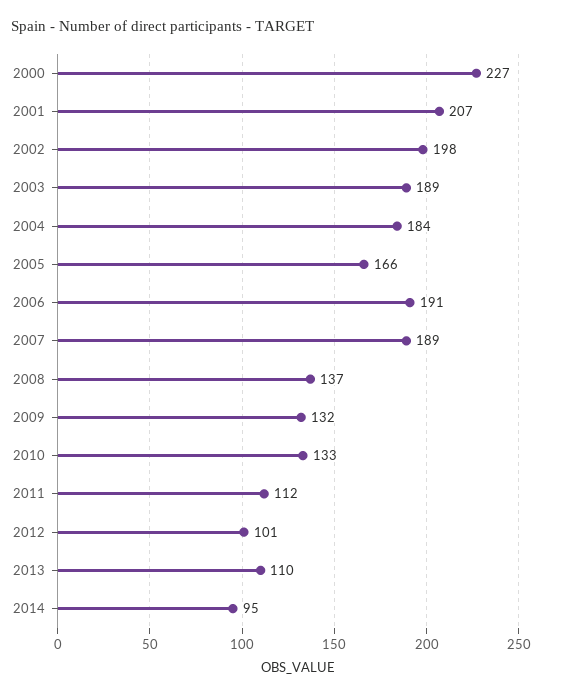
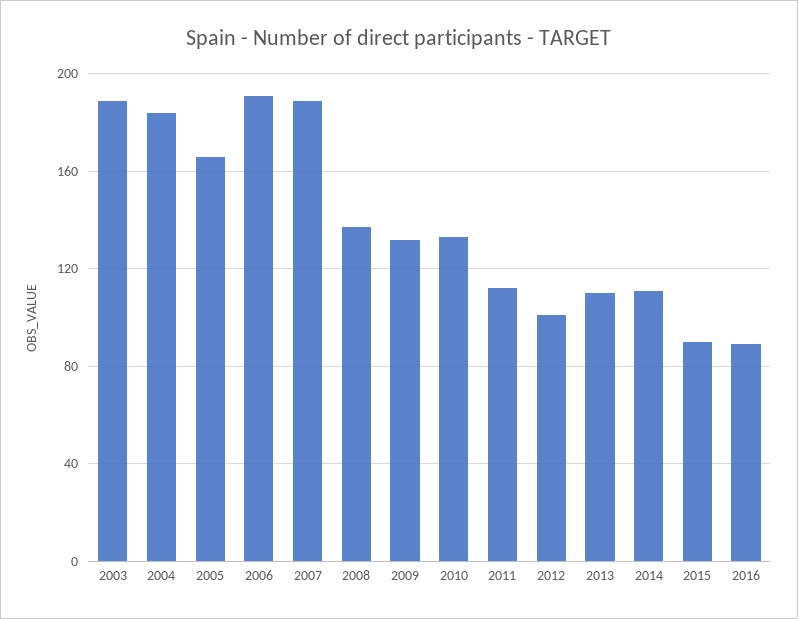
2000: 227 -> none
2001: 207 -> none
2002: 198 -> none
2014: 95 -> 110
2015: none -> 90
2016: none -> 90

